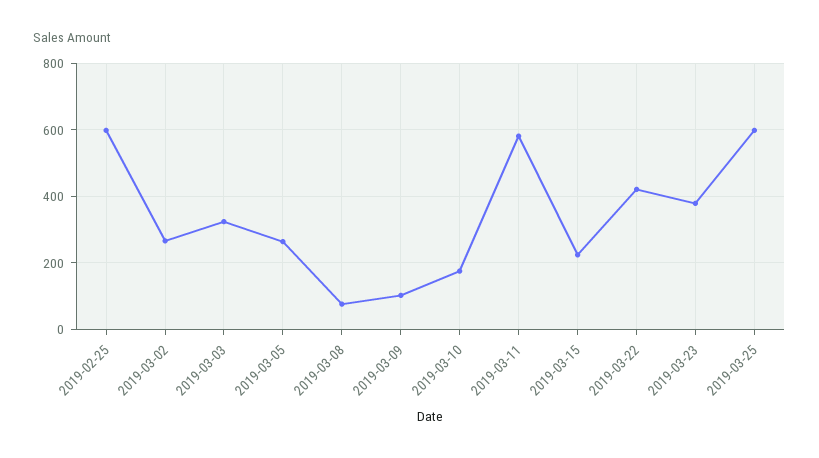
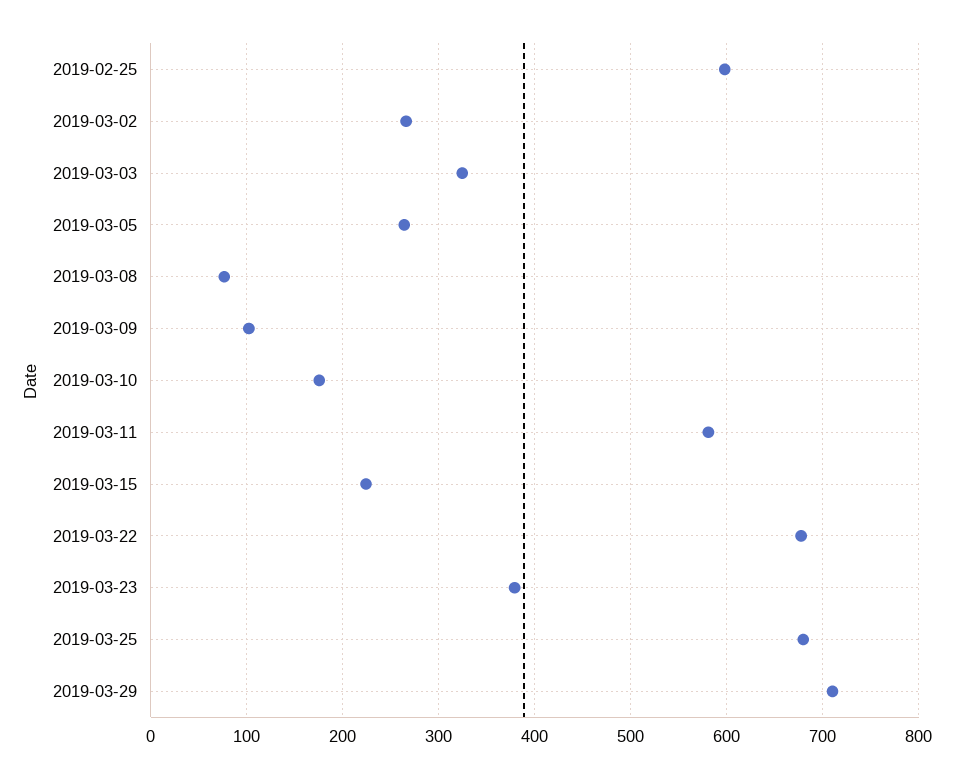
2019-03-22: 420 -> 680
2019-03-25: 600 -> 680
2019-03-29: none -> 710

